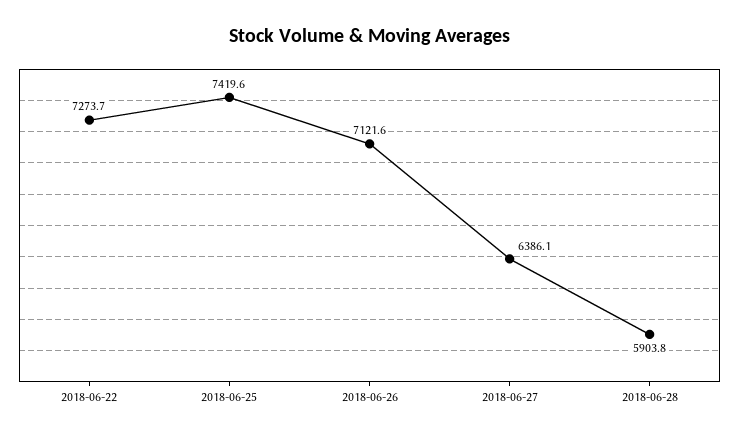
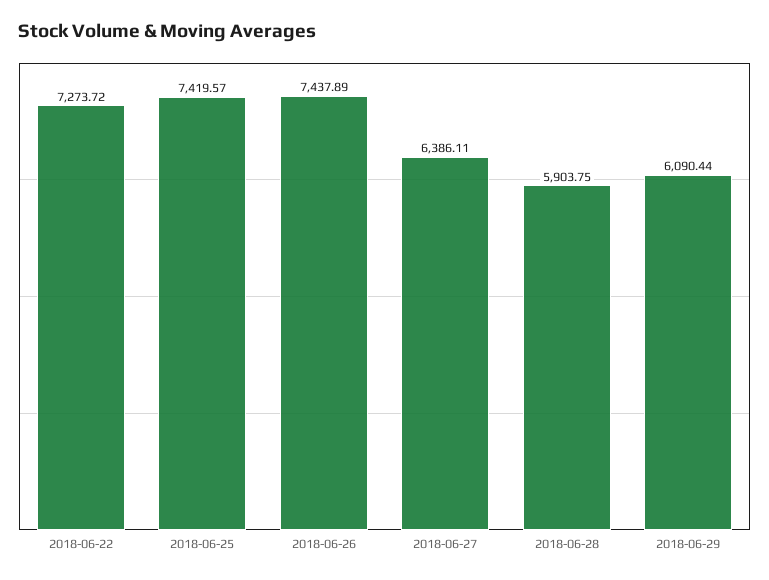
2018-06-26: 7121.6 -> 7437.89
2018-06-29: none -> 6090.44

